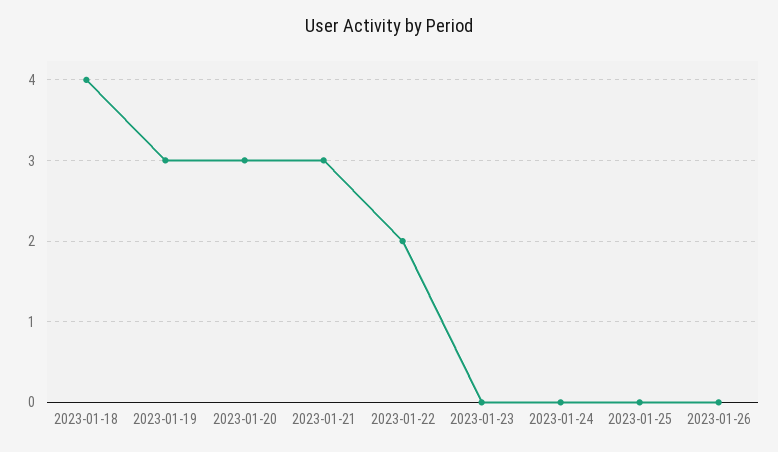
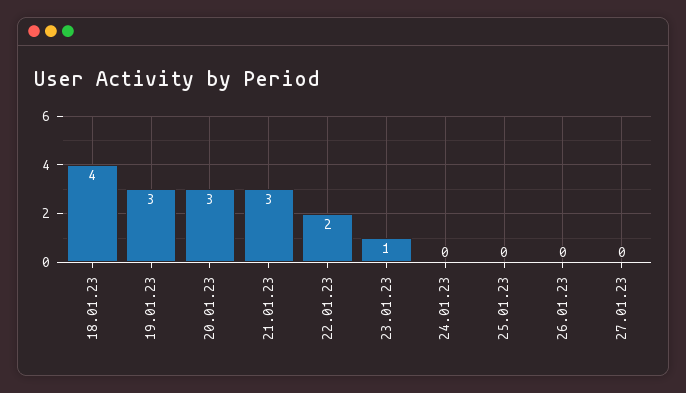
2023-01-23: 0 -> 1
27.01.23: none -> 0

